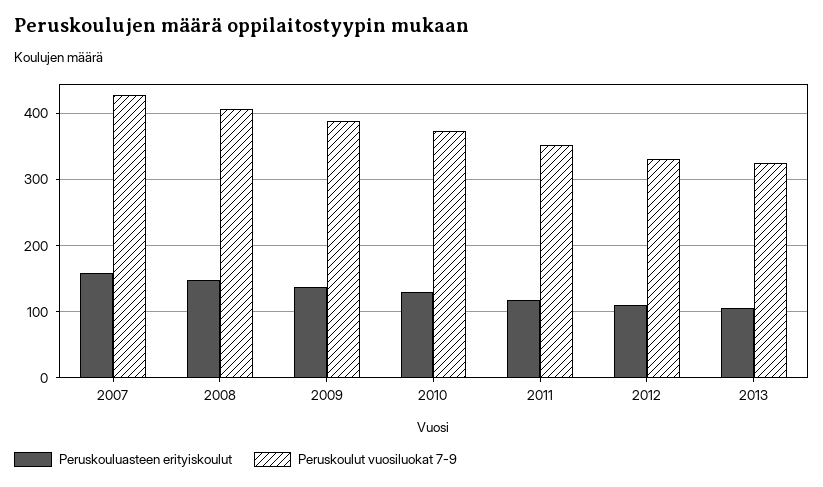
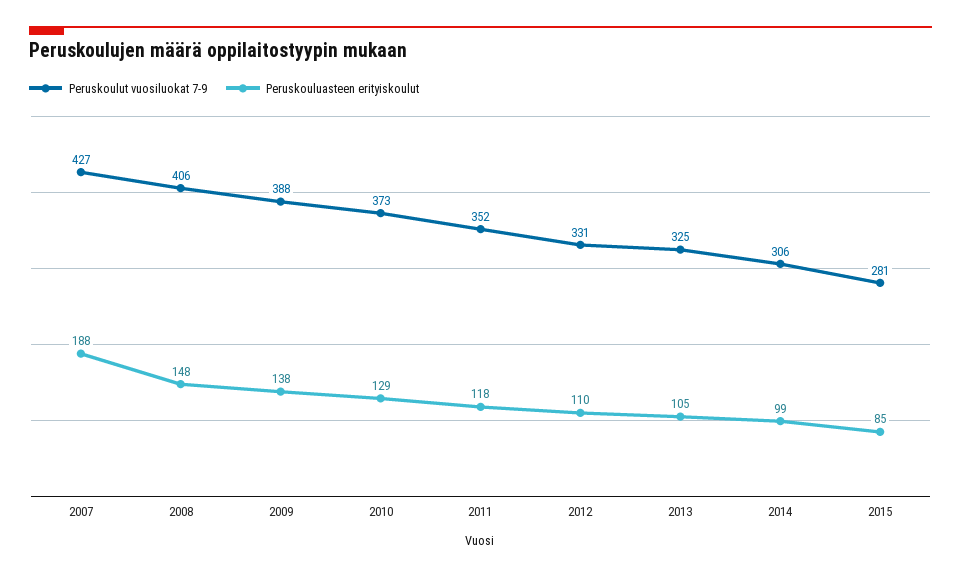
Peruskouluasteen erityiskoulut, 2007: 160 -> 188
Peruskoulut vuosiluokat 7-9, 2014: none -> 306
Peruskouluasteen erityiskoulut, 2014: none -> 99
Peruskoulut vuosiluokat 7-9, 2015: none -> 281
Peruskouluasteen erityiskoulut, 2015: none -> 85

